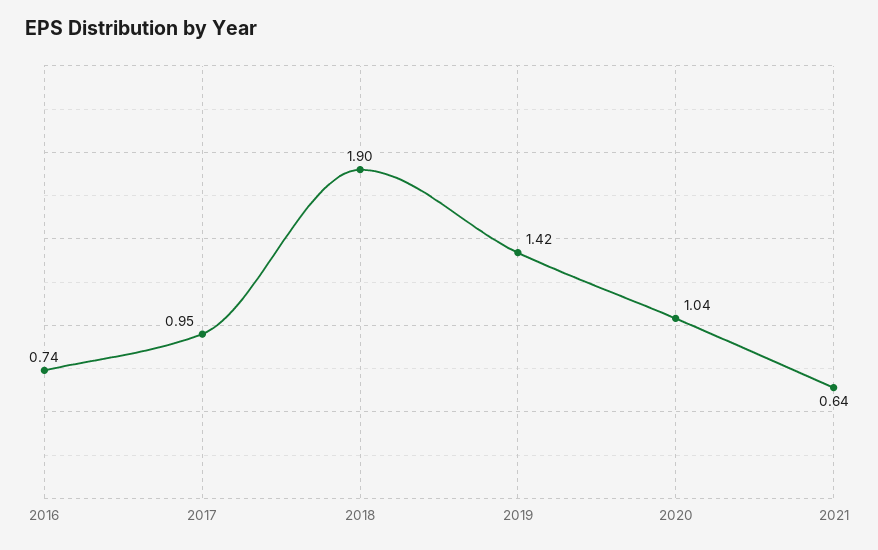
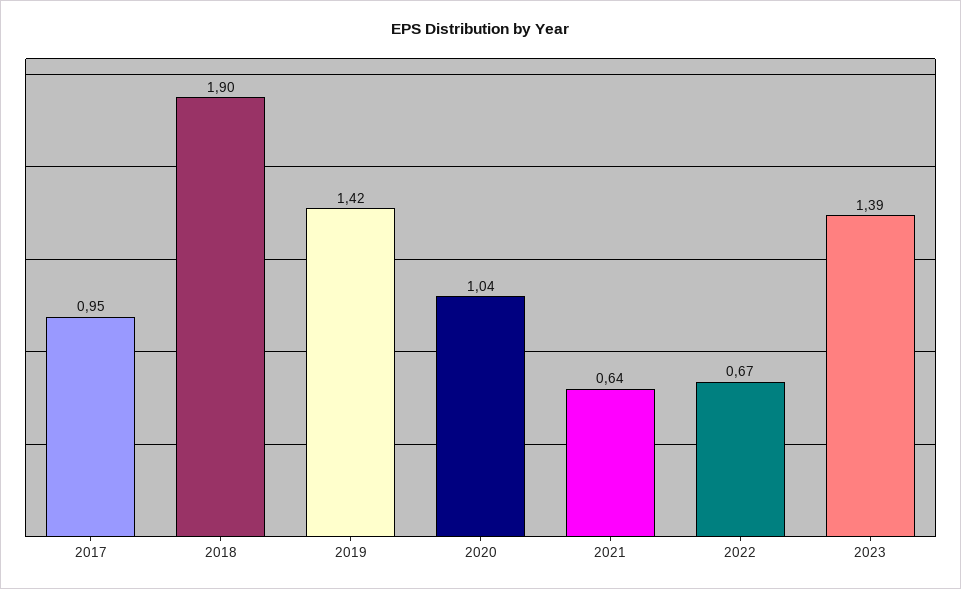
2016: 0.74 -> none
2022: none -> 0.67
2023: none -> 1.39

